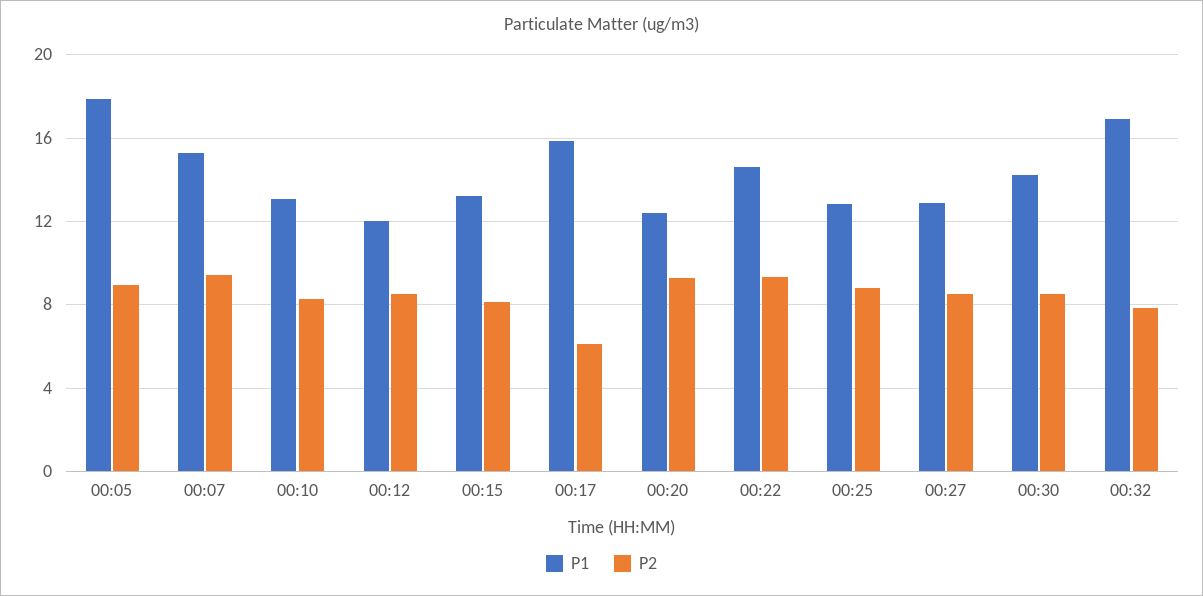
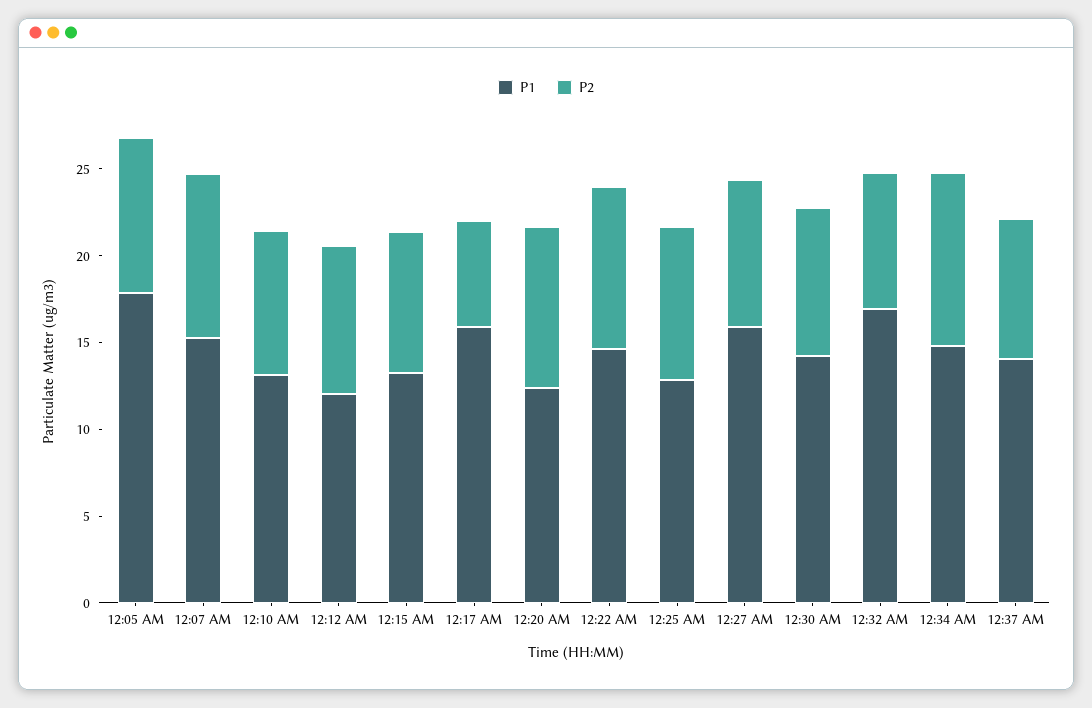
P1, 00:27: 13 -> 16
P1, 12:34 AM: none -> 15
P2, 12:34 AM: none -> 10
P1, 12:37 AM: none -> 14
P2, 12:37 AM: none -> 8

